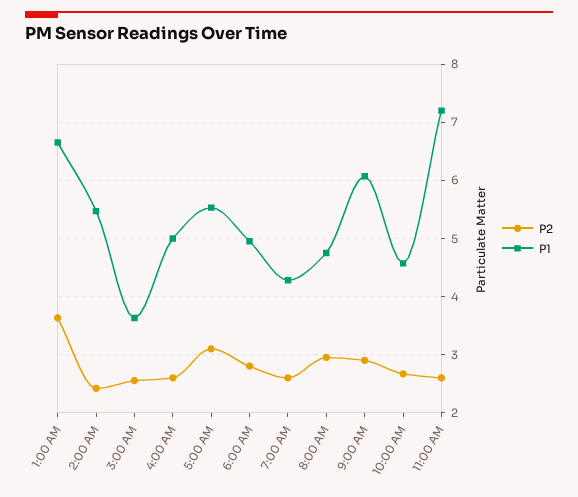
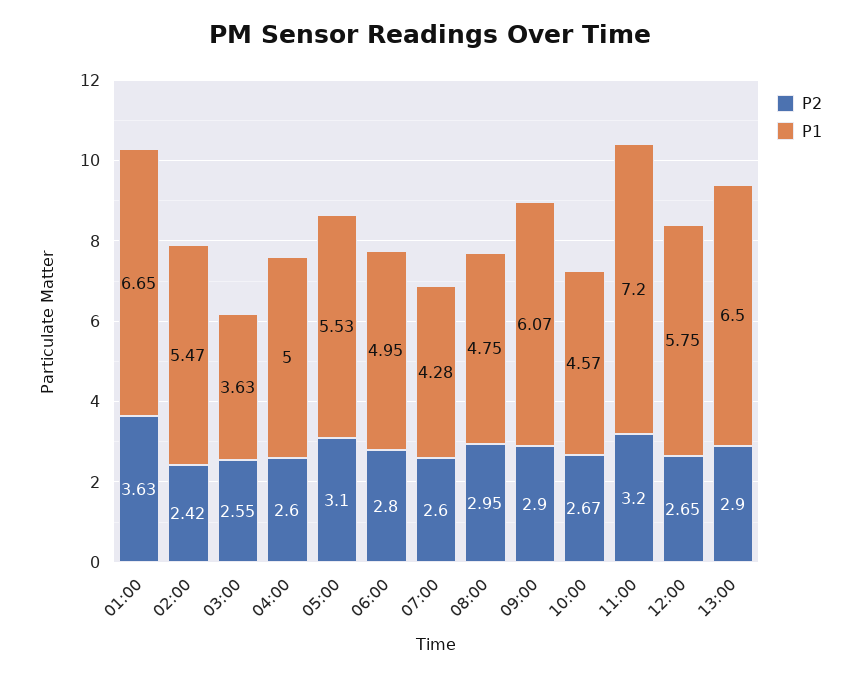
P2, 11:00 AM: 2.6 -> 3.2
P2, 12:00: none -> 2.65
P1, 12:00: none -> 5.75
P2, 13:00: none -> 2.9
P1, 13:00: none -> 6.5

